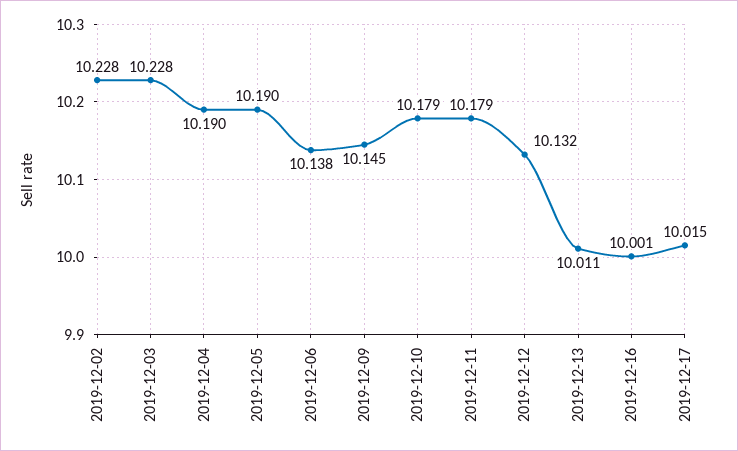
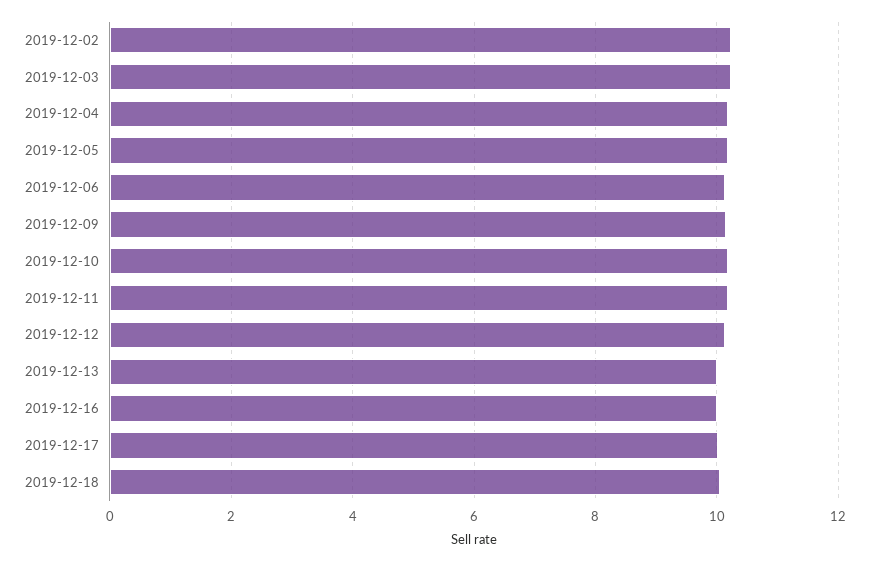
2019-12-18: none -> 10

